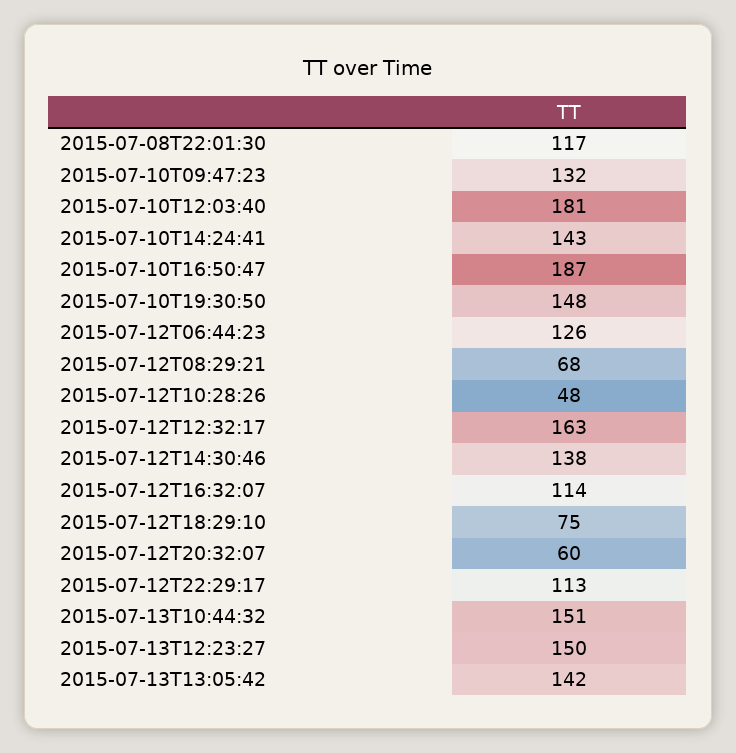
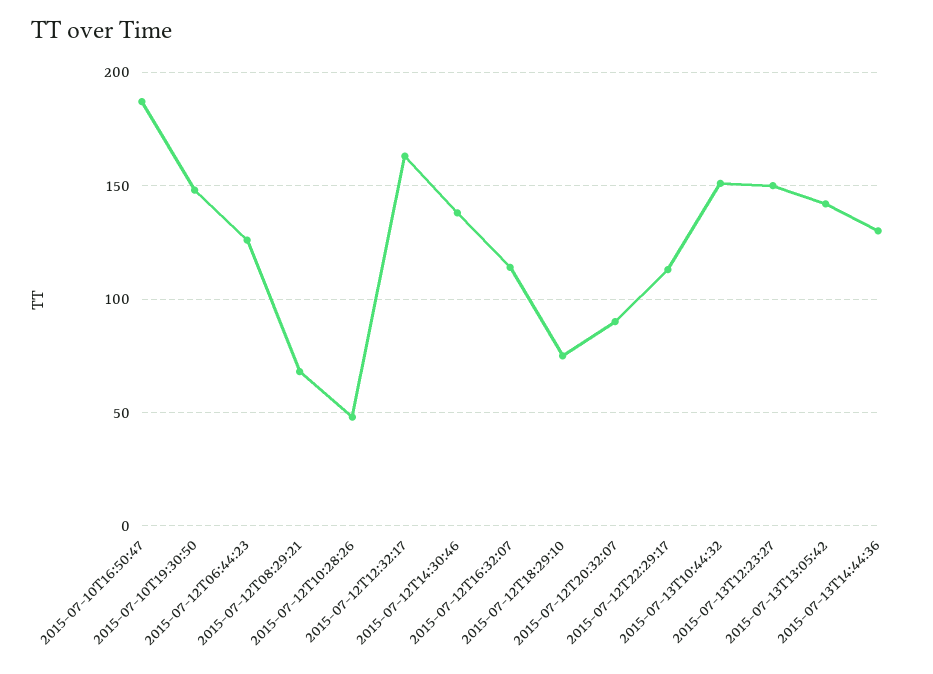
2015-07-08T22:01:30: 117 -> none
2015-07-10T09:47:23: 132 -> none
2015-07-10T12:03:40: 181 -> none
2015-07-10T14:24:41: 143 -> none
2015-07-12T20:32:07: 60 -> 90
2015-07-13T14:44:36: none -> 130

